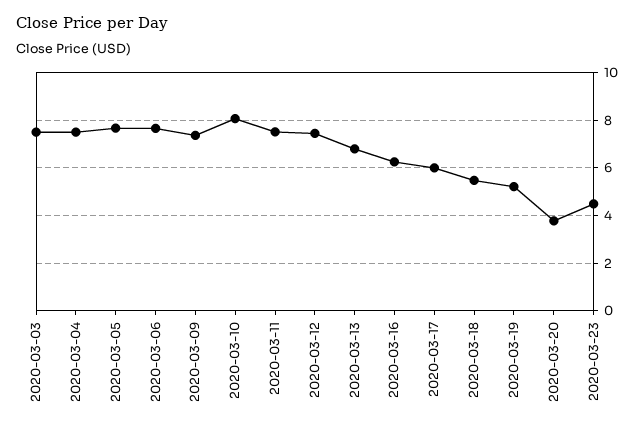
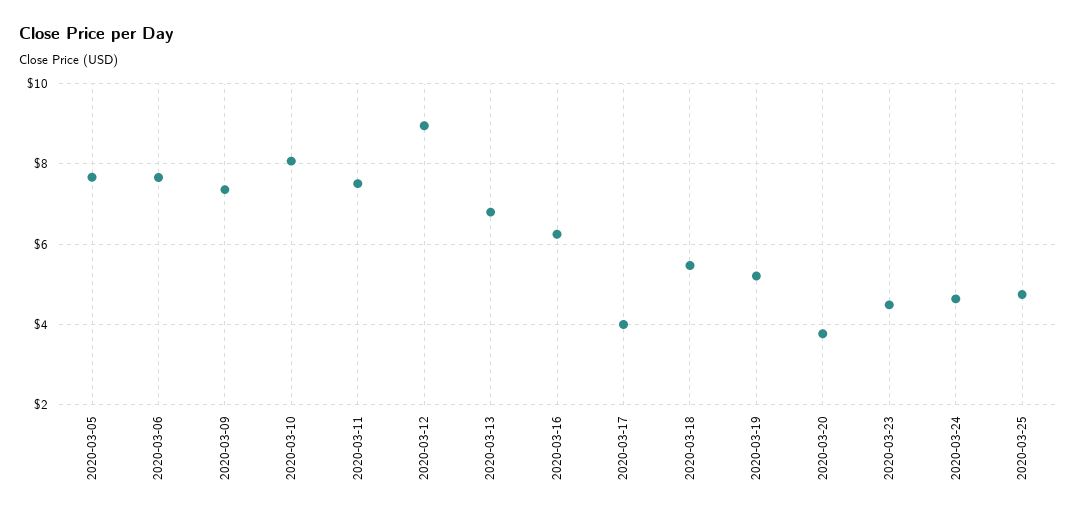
2020-03-03: 7.5 -> none
2020-03-04: 7.5 -> none
2020-03-12: 7.5 -> 9
2020-03-17: 6 -> 4
2020-03-24: none -> 4.6
2020-03-25: none -> 4.8

